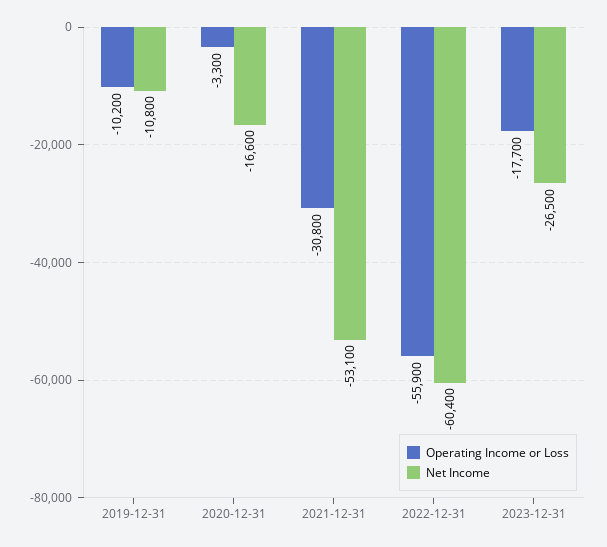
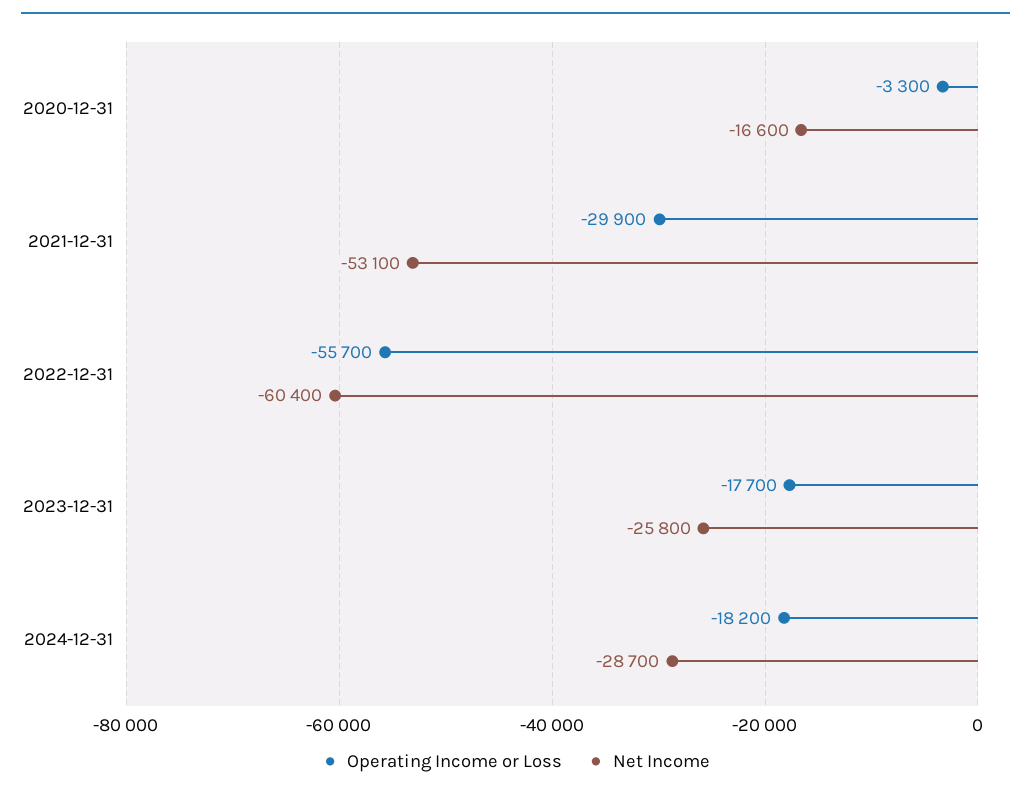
Operating Income or Loss, 2019-12-31: -10200 -> none
Net Income, 2019-12-31: -10800 -> none
Operating Income or Loss, 2021-12-31: -30800 -> -29900
Operating Income or Loss, 2022-12-31: -55900 -> -55700
Net Income, 2023-12-31: -26500 -> -25800
Operating Income or Loss, 2024-12-31: none -> -18200
Net Income, 2024-12-31: none -> -28700

